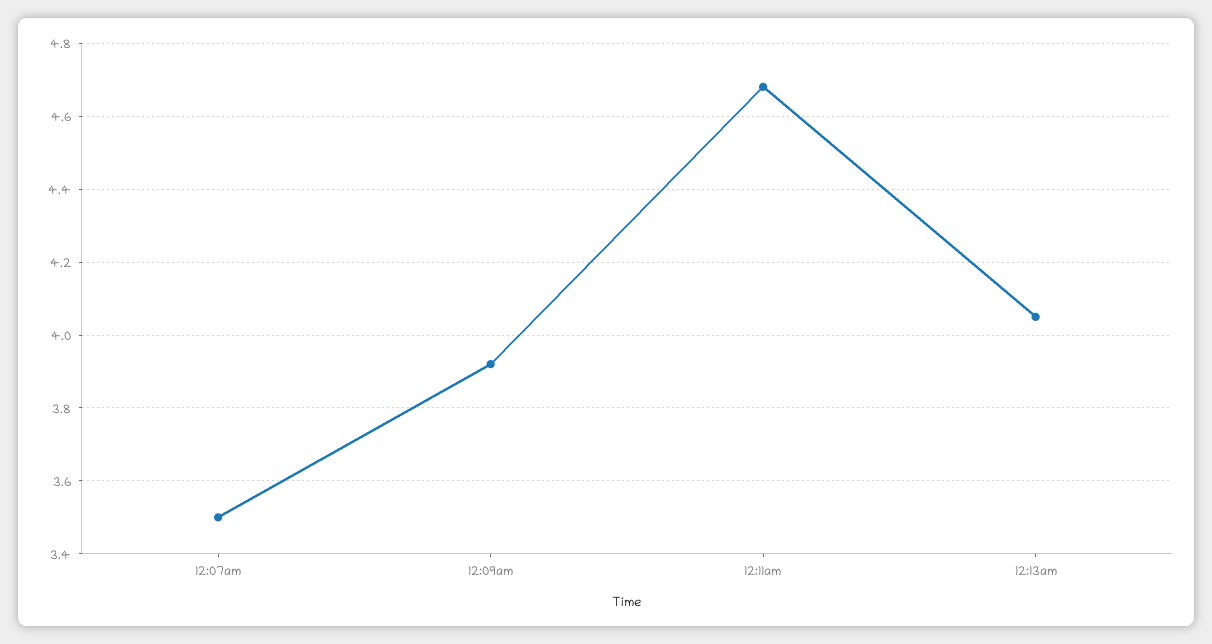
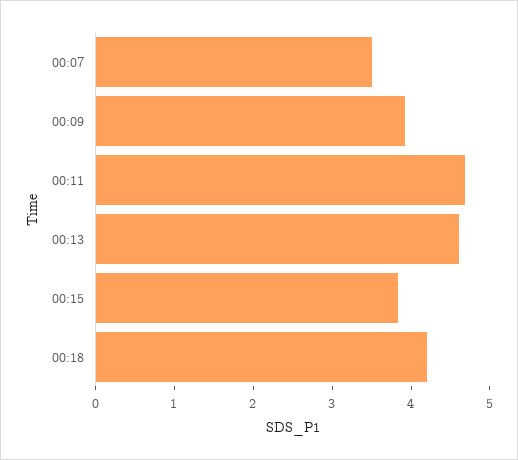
12:13am: 4.05 -> 4.6
00:15: none -> 3.8
00:18: none -> 4.2

